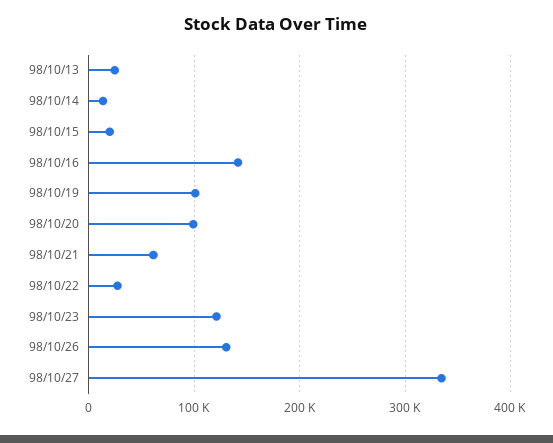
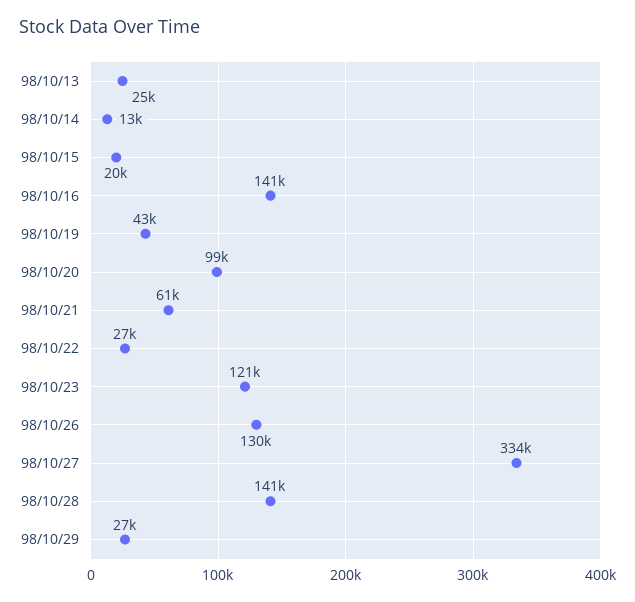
98/10/19: 100000 -> 43000
98/10/28: none -> 141000
98/10/29: none -> 27000

